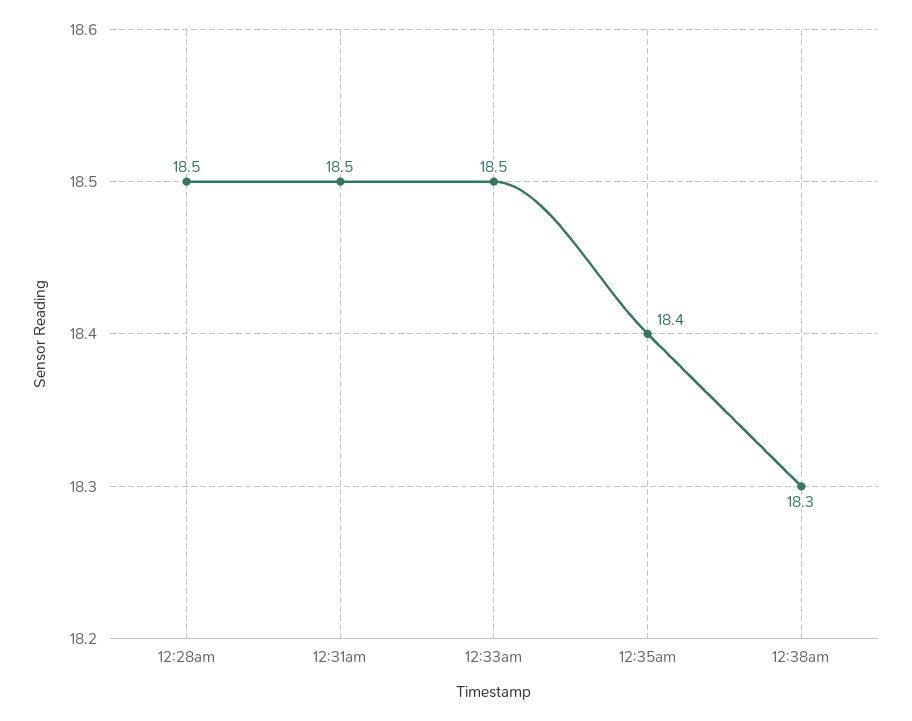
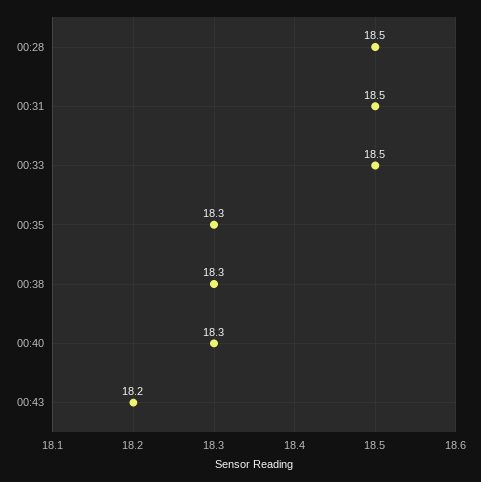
12:35am: 18.4 -> 18.3
00:40: none -> 18.3
00:43: none -> 18.2

